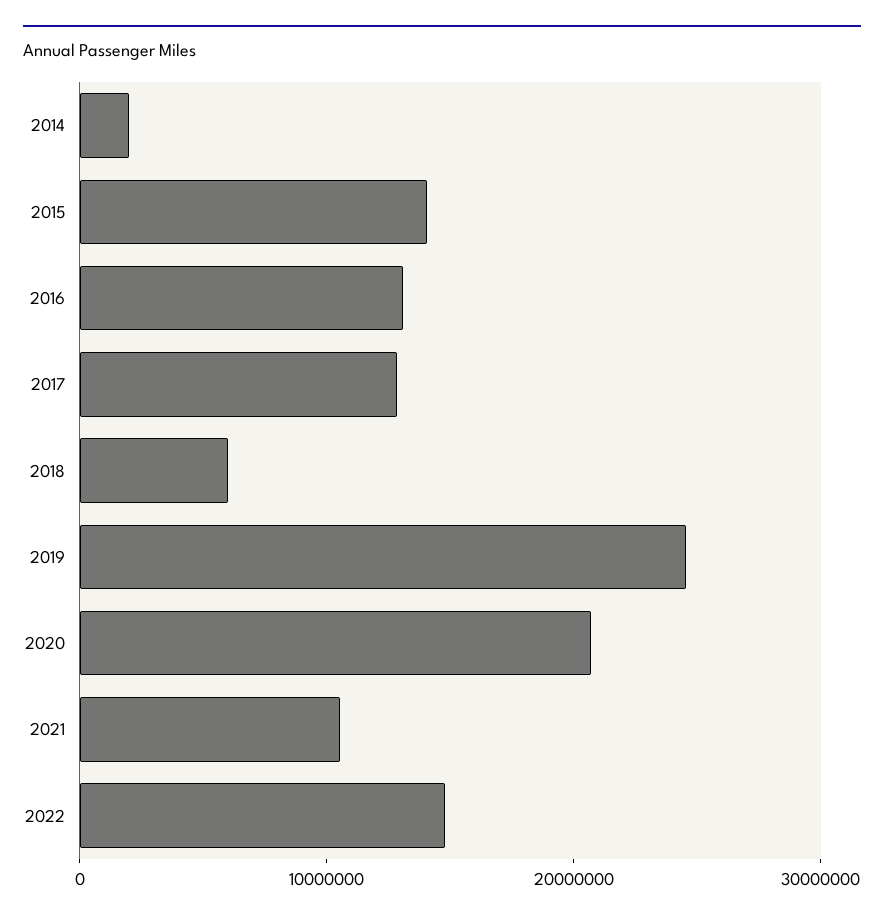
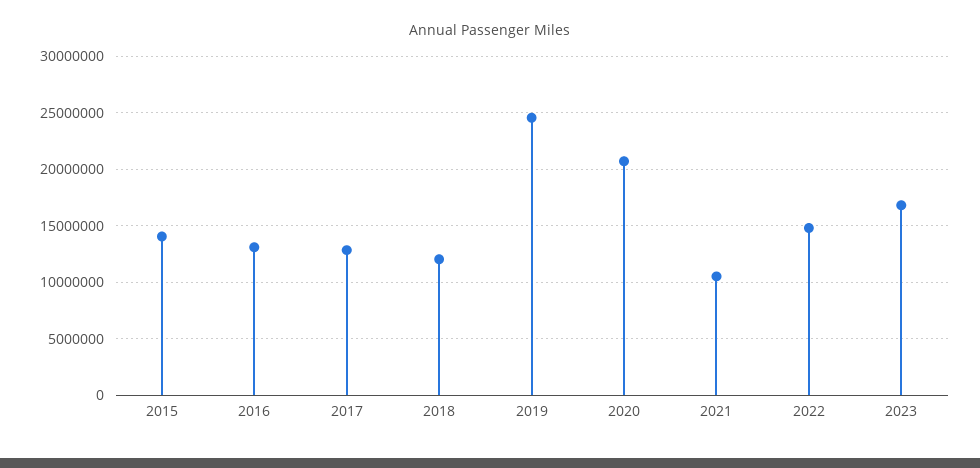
2014: 2000000 -> none
2018: 6000000 -> 12000000
2023: none -> 17000000

